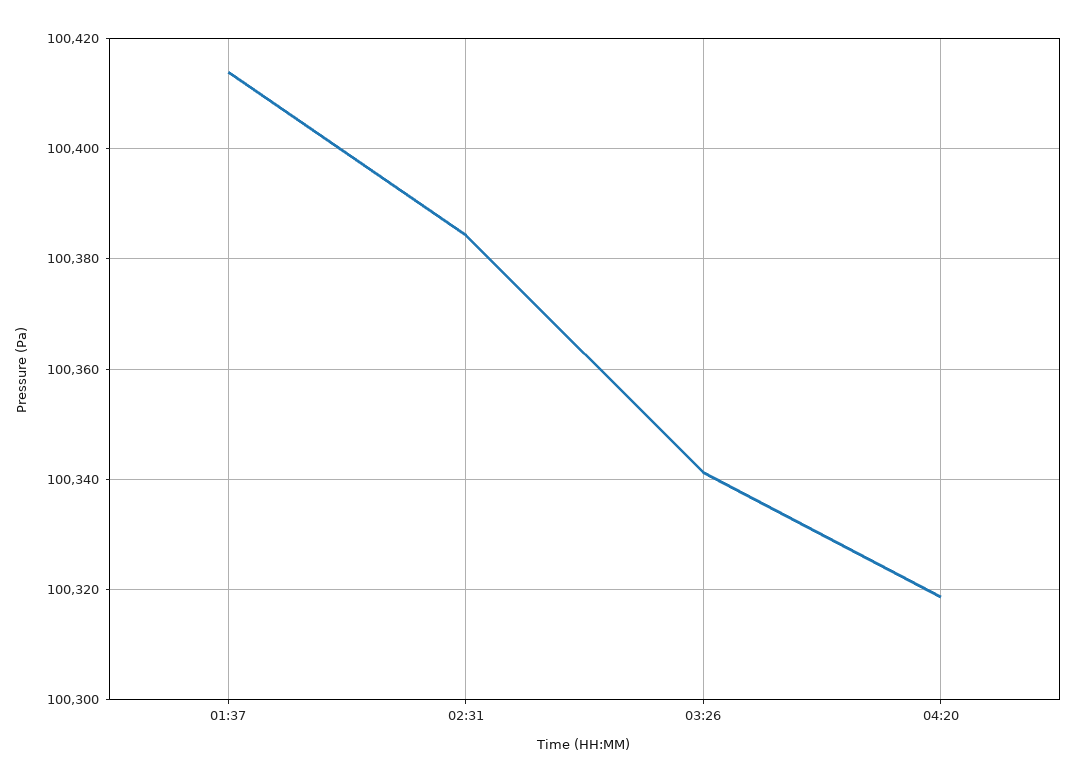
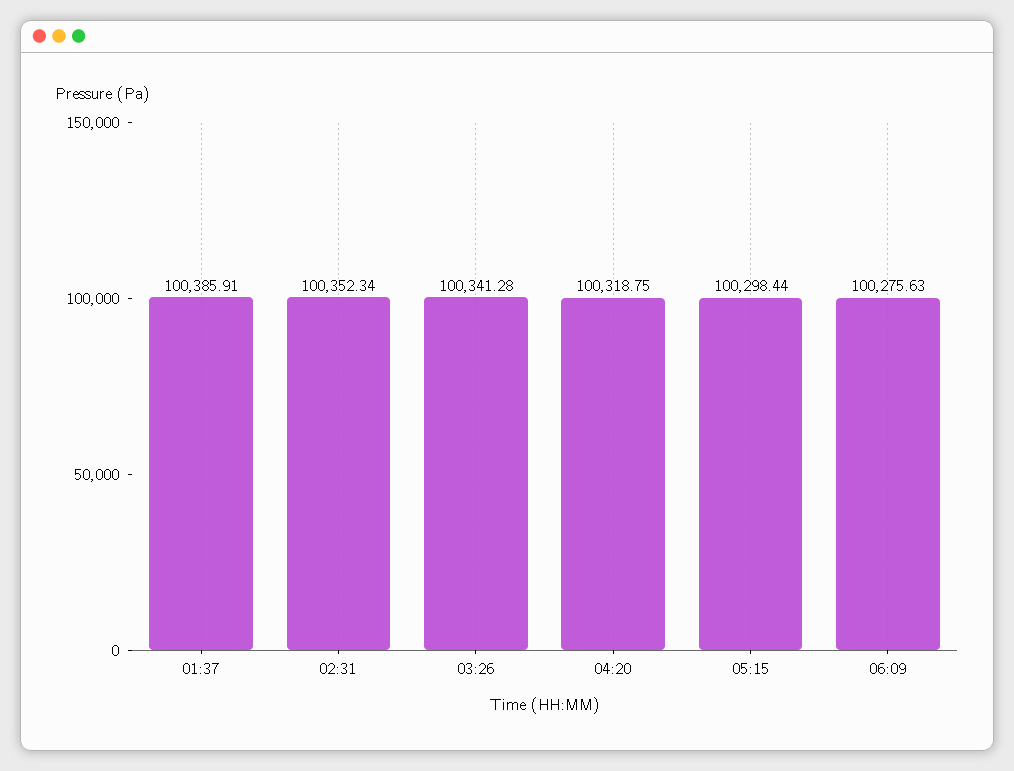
01:37: 100414 -> 100385.91
02:31: 100384 -> 100352.34
05:15: none -> 100298.44
06:09: none -> 100275.63

